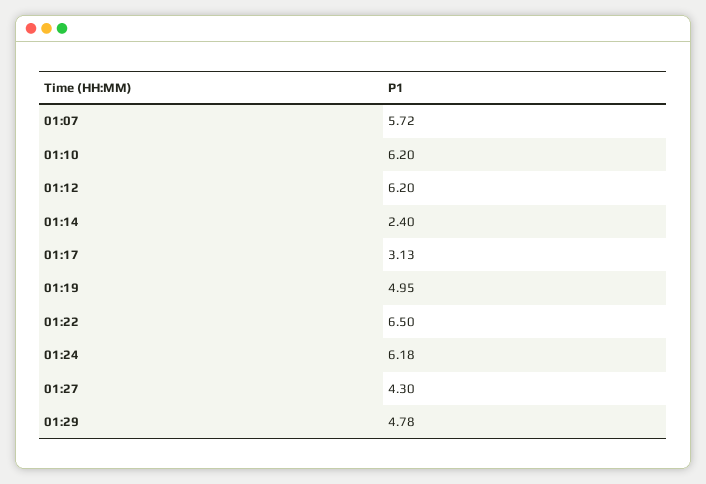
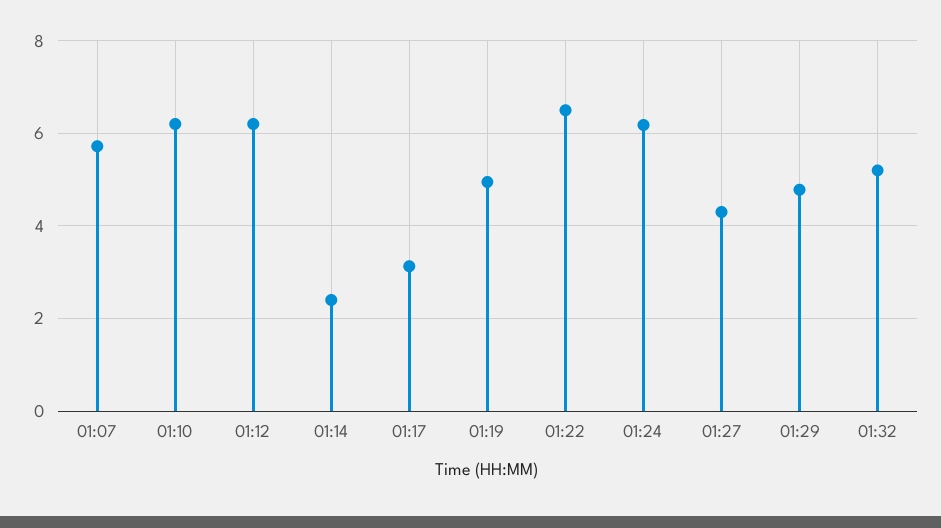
01:32: none -> 5.2

